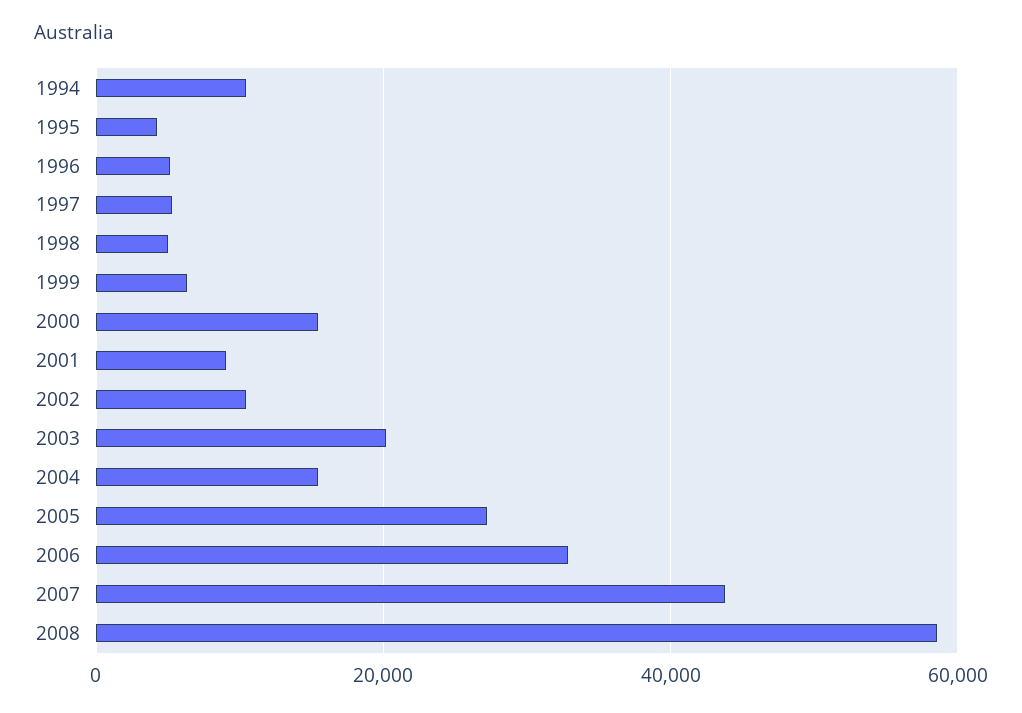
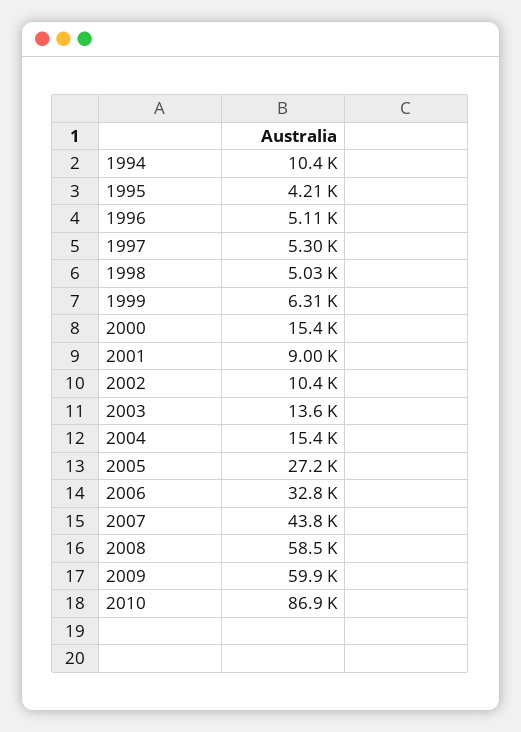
2003: 20000 -> 13600
2009: none -> 59900
2010: none -> 86900

